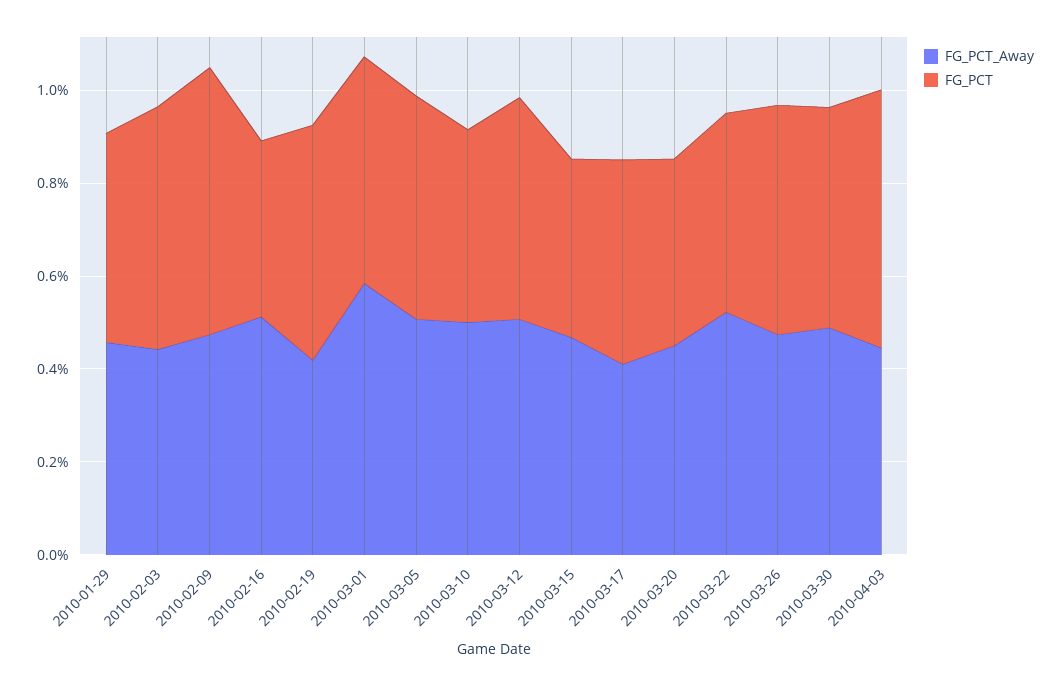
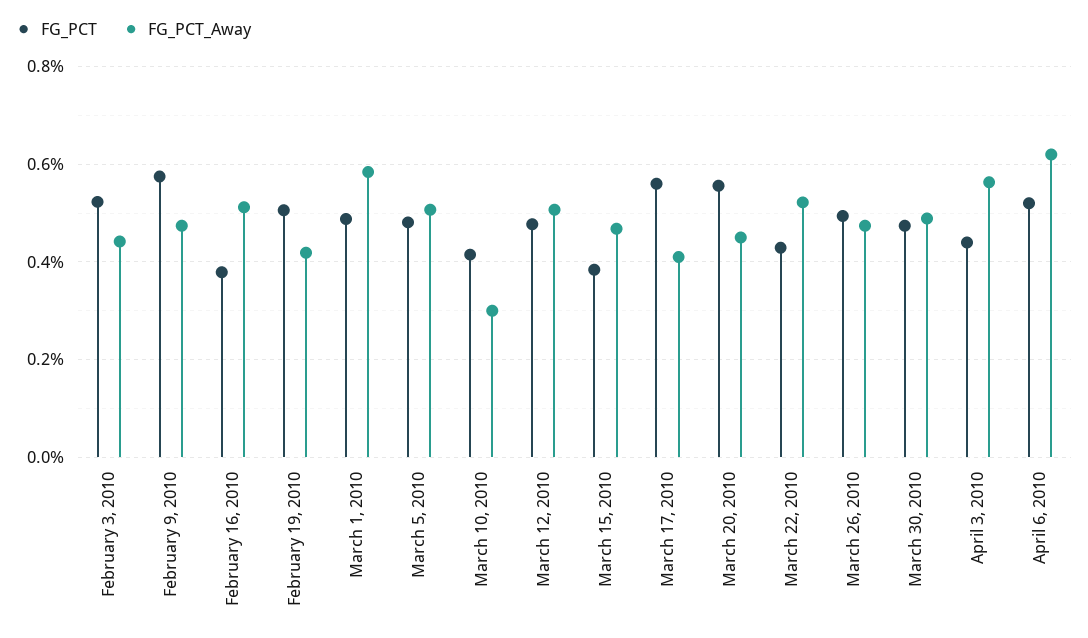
FG_PCT_Away, 2010-01-29: 0.45 -> none
FG_PCT, 2010-01-29: 0.45 -> none
FG_PCT_Away, 2010-03-10: 0.5 -> 0.3
FG_PCT, 2010-03-17: 0.45 -> 0.56
FG_PCT, 2010-03-20: 0.4 -> 0.56
FG_PCT_Away, 2010-04-03: 0.45 -> 0.56
FG_PCT, 2010-04-03: 0.55 -> 0.44
FG_PCT, April 6, 2010: none -> 0.52
FG_PCT_Away, April 6, 2010: none -> 0.62

